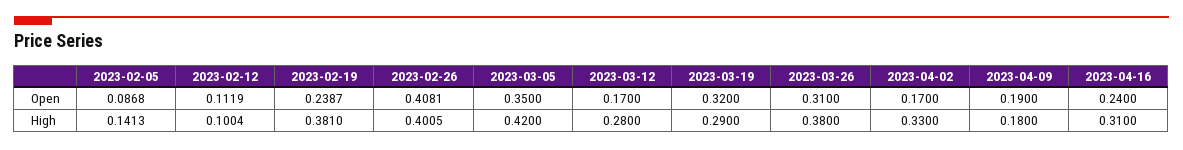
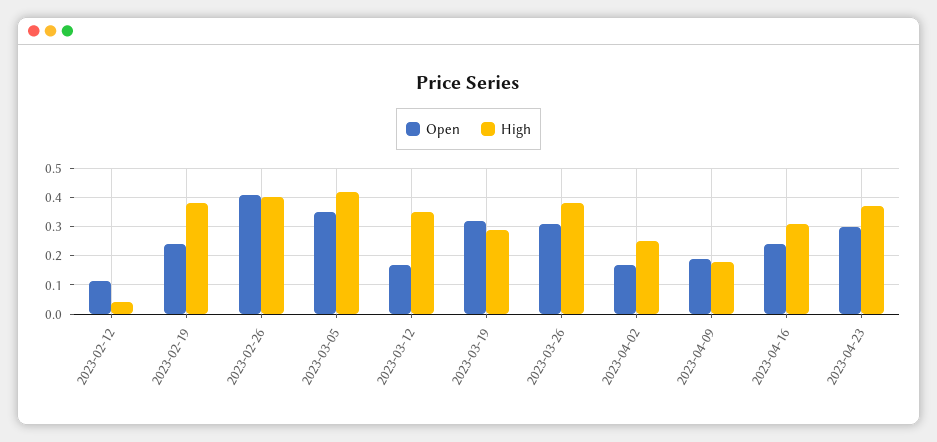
Open, 2023-02-05: 0.0868 -> none
High, 2023-02-05: 0.1413 -> none
High, 2023-02-12: 0.1004 -> 0.05
High, 2023-03-12: 0.28 -> 0.35
High, 2023-04-02: 0.33 -> 0.25
Open, 2023-04-23: none -> 0.3
High, 2023-04-23: none -> 0.375

